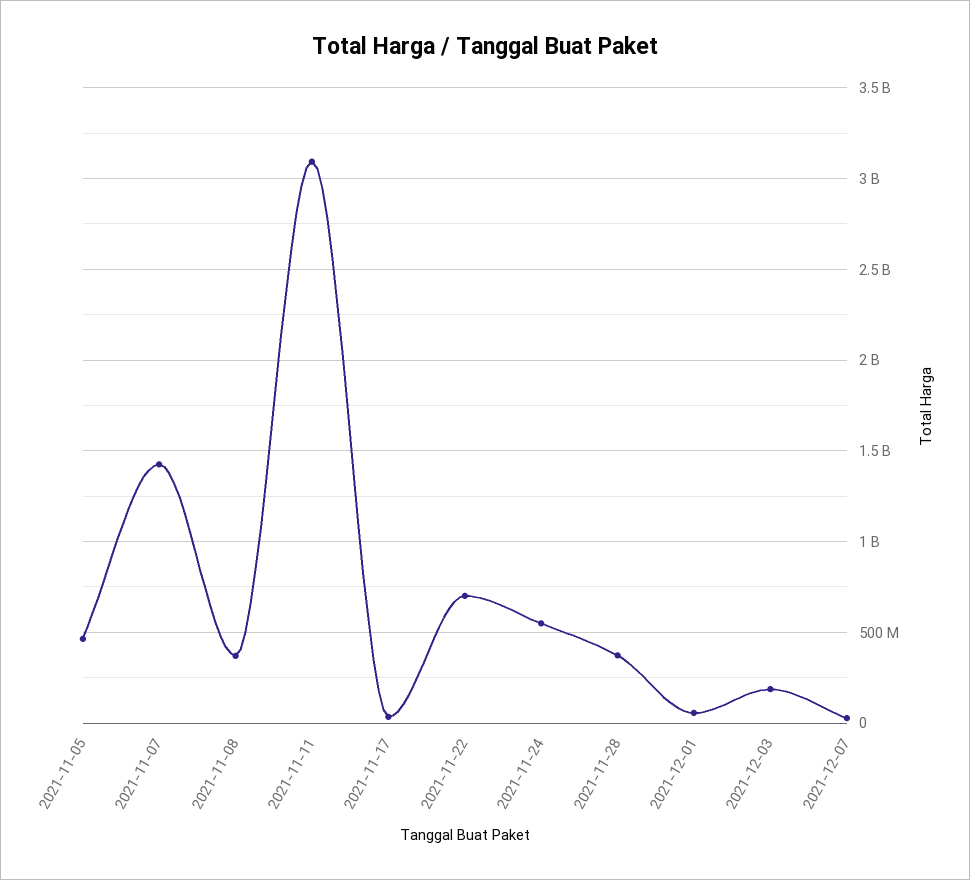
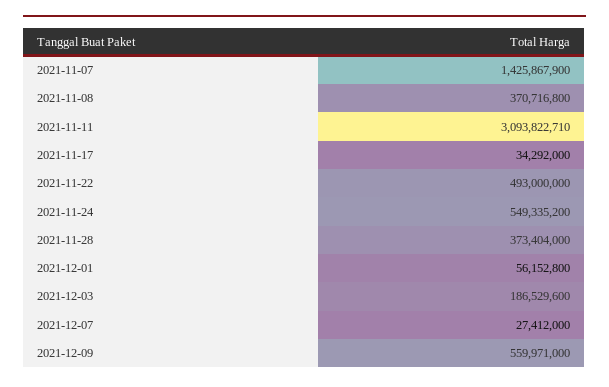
2021-11-05: 450000000 -> none
2021-11-22: 700000000 -> 493000000
2021-12-09: none -> 559971000

